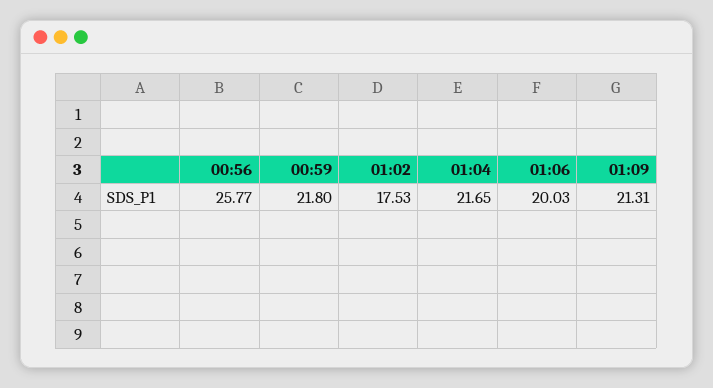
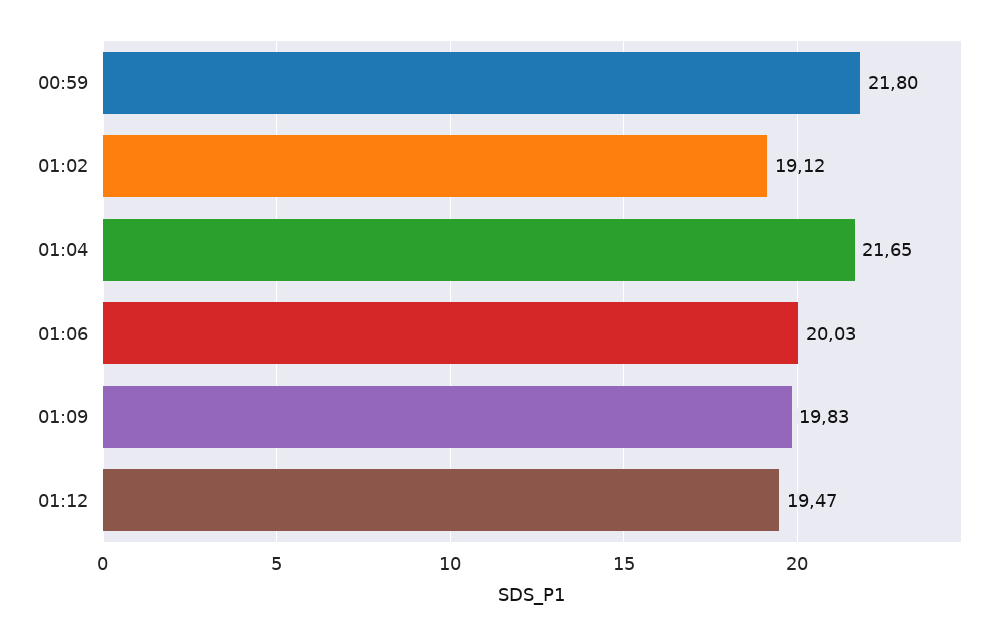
00:56: 25.77 -> none
01:02: 17.53 -> 19.12
01:09: 21.31 -> 19.83
01:12: none -> 19.47

